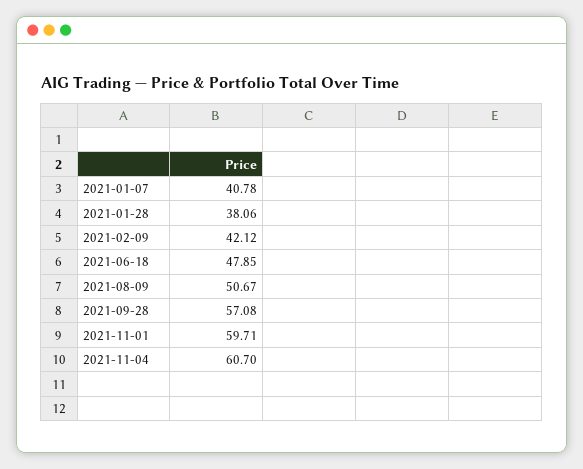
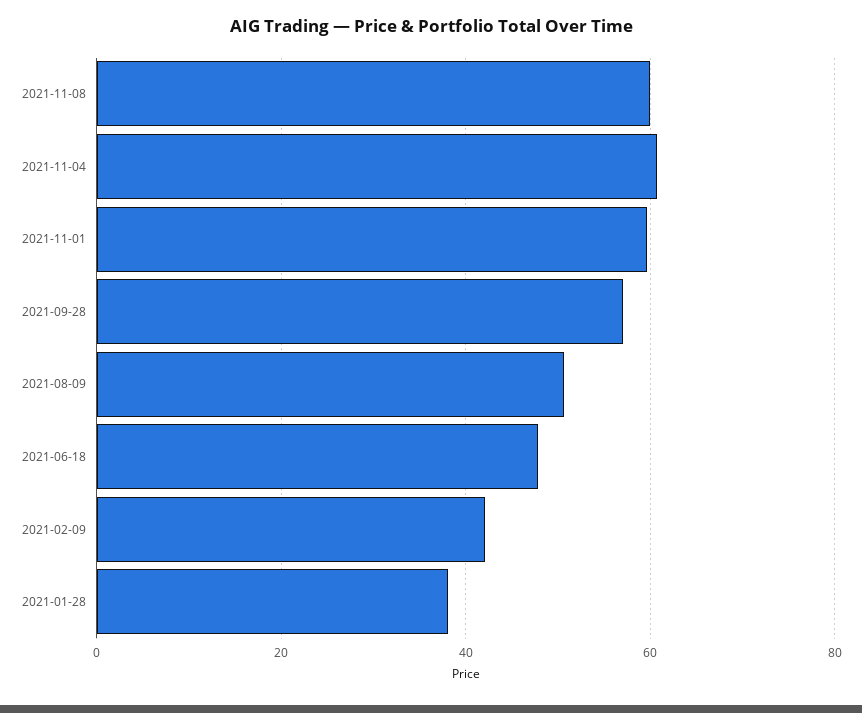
2021-01-07: 40.78 -> none
2021-11-08: none -> 60

